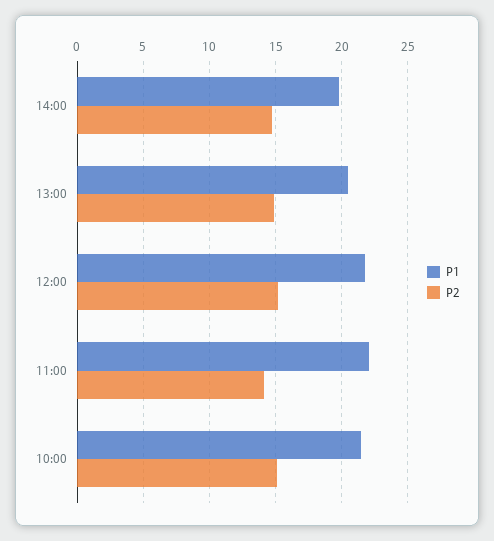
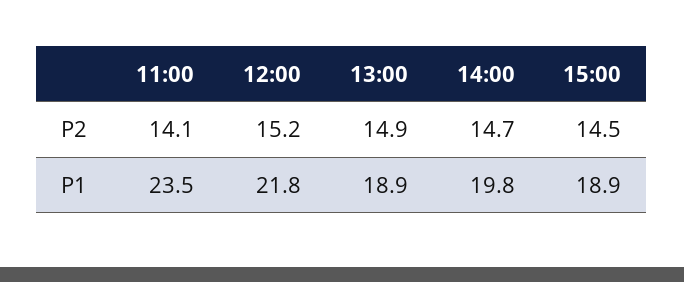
P1, 13:00: 20.5 -> 18.9
P1, 11:00: 22 -> 23.5
P1, 10:00: 21.5 -> none
P2, 10:00: 15 -> none
P2, 15:00: none -> 14.5
P1, 15:00: none -> 18.9

